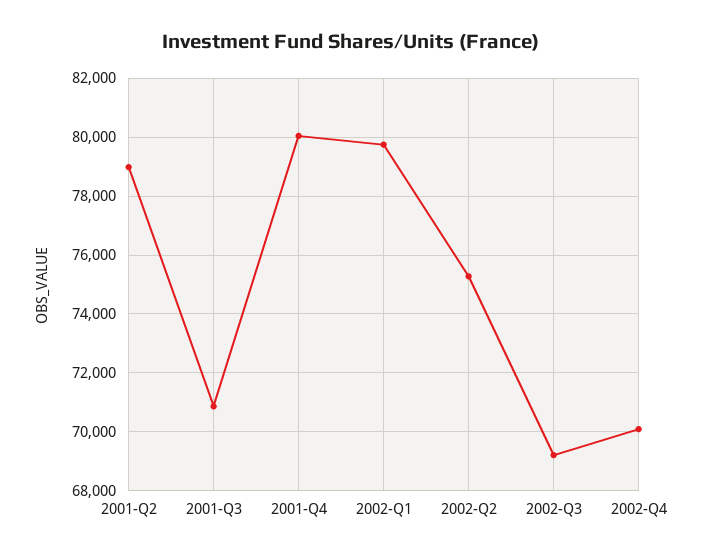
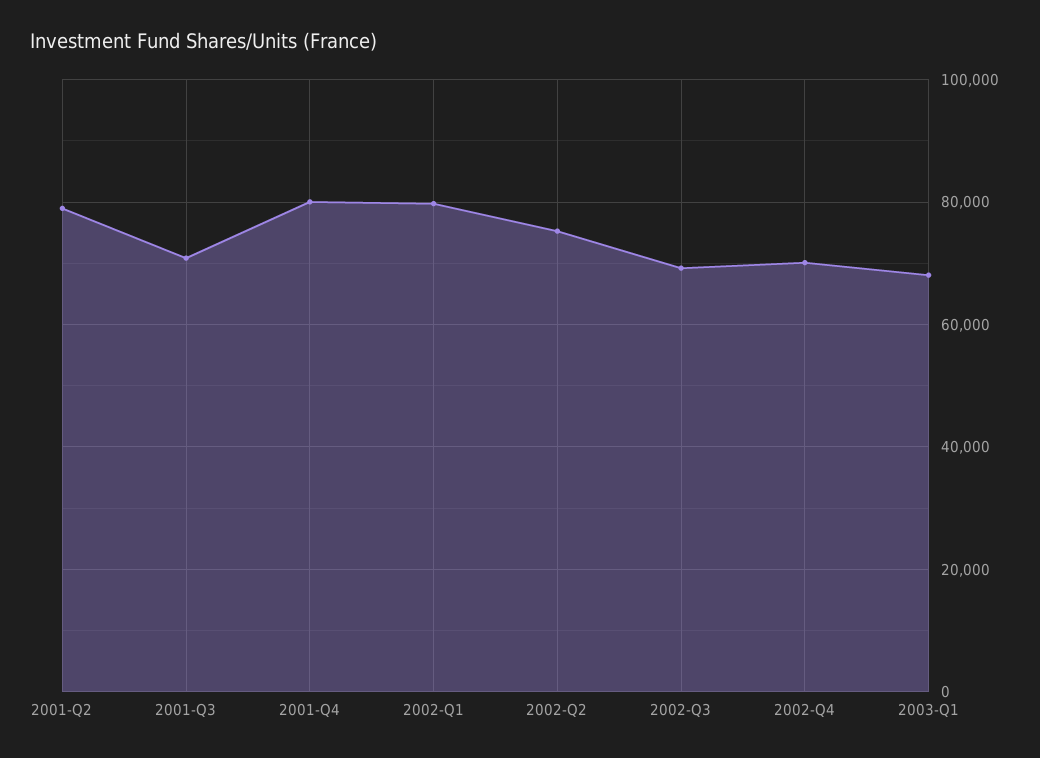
2003-Q1: none -> 68000

